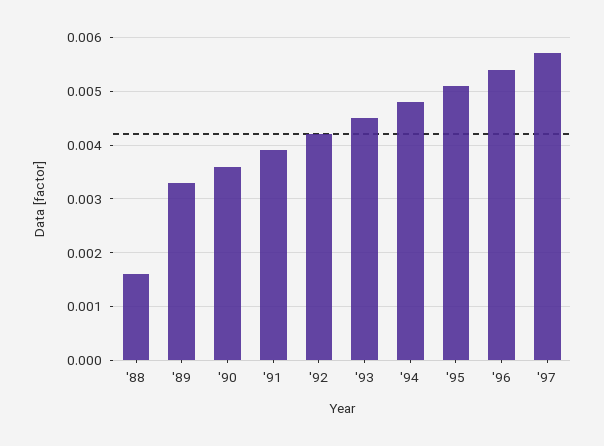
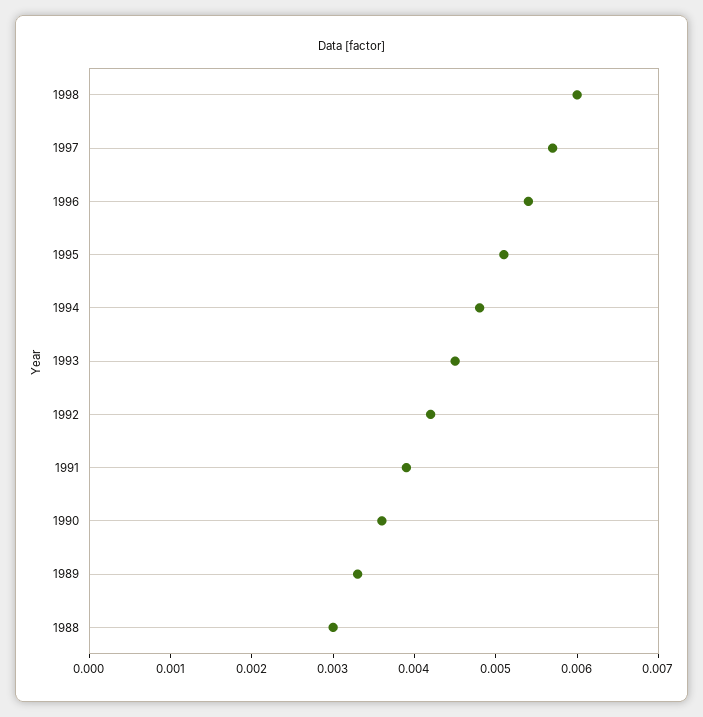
'88: 0.0015 -> 0.003
1998: none -> 0.006

